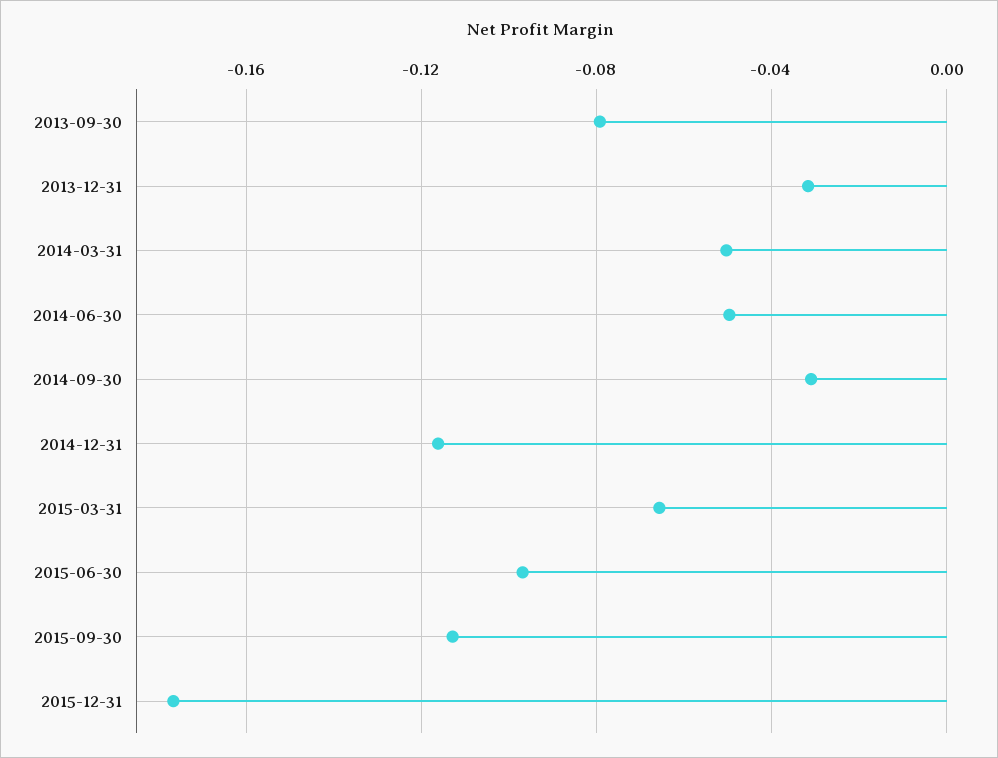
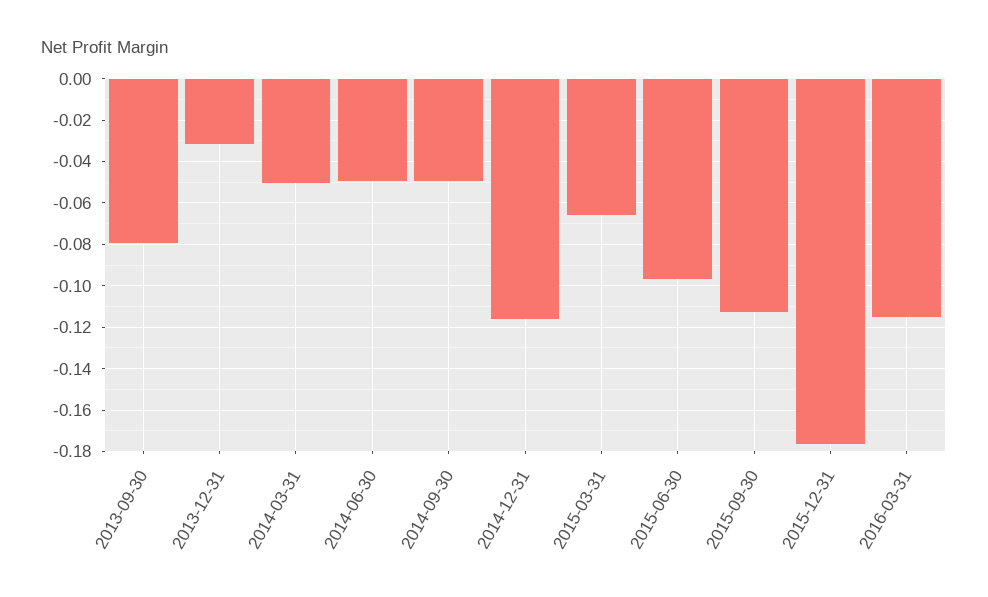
2014-09-30: -0.03 -> -0.05
2016-03-31: none -> -0.115

